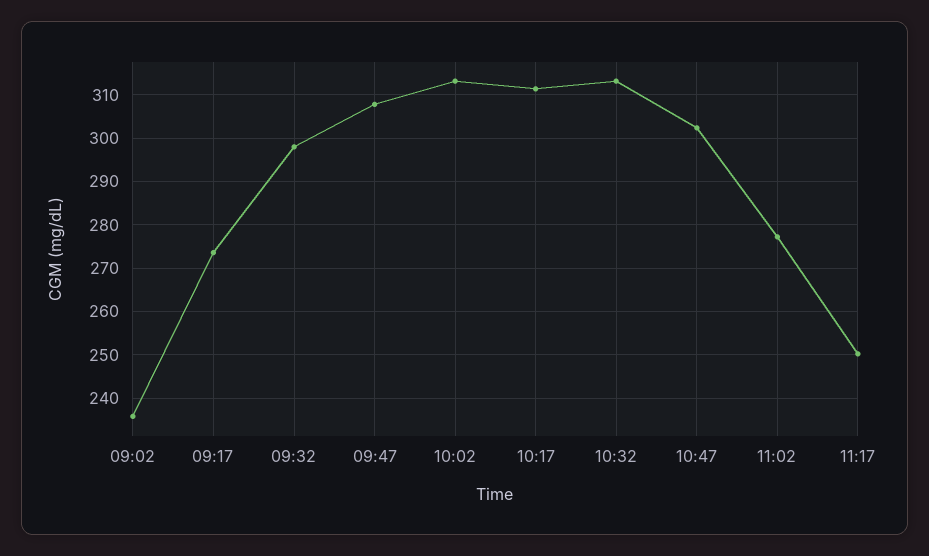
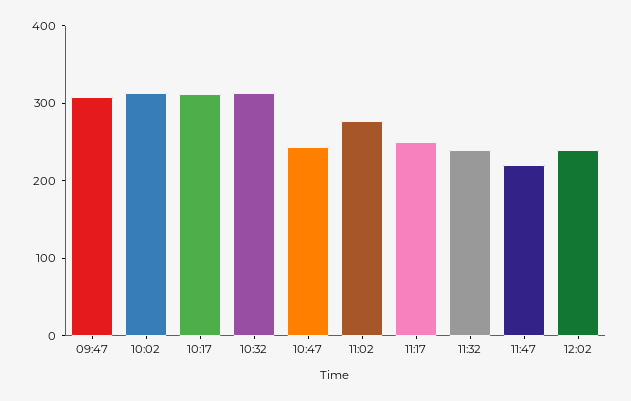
09:02: 236 -> none
09:17: 274 -> none
09:32: 298 -> none
10:47: 302 -> 240
11:32: none -> 240
11:47: none -> 220
12:02: none -> 240

